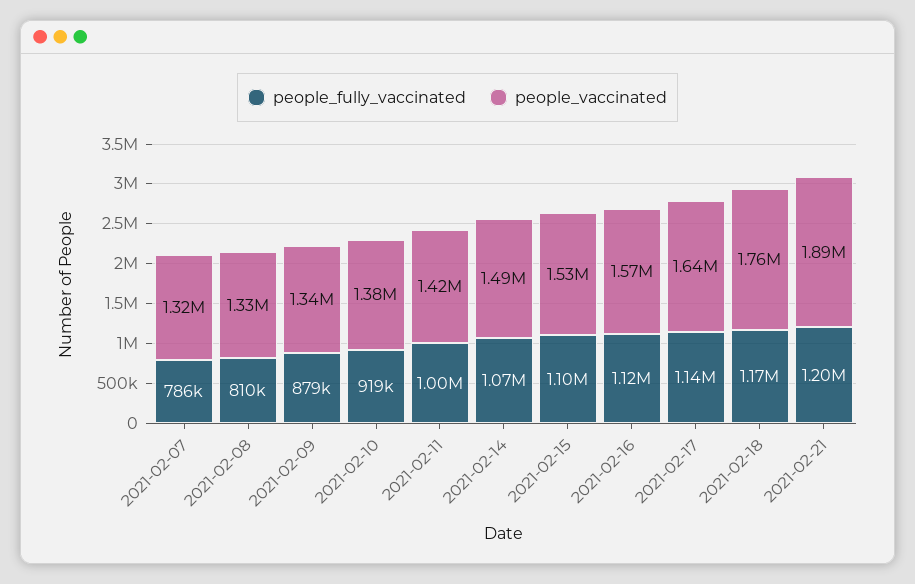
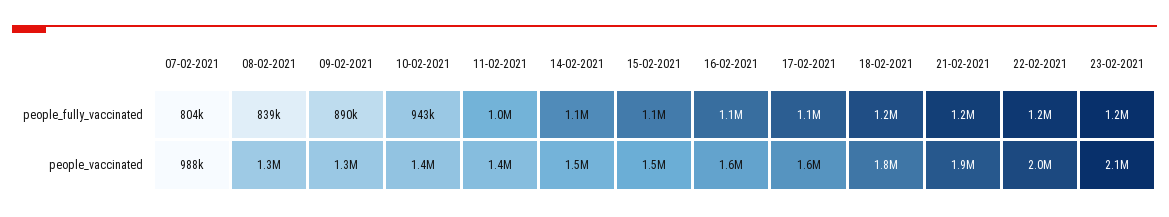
people_fully_vaccinated, 2021-02-07: 786000 -> 804000
people_vaccinated, 2021-02-07: 1320000 -> 988000
people_fully_vaccinated, 2021-02-08: 810000 -> 839000
people_fully_vaccinated, 2021-02-09: 879000 -> 890000
people_fully_vaccinated, 2021-02-10: 919000 -> 943000
people_fully_vaccinated, 22-02-2021: none -> 1200000
people_fully_vaccinated, 23-02-2021: none -> 1200000
people_vaccinated, 22-02-2021: none -> 2000000
people_vaccinated, 23-02-2021: none -> 2100000

